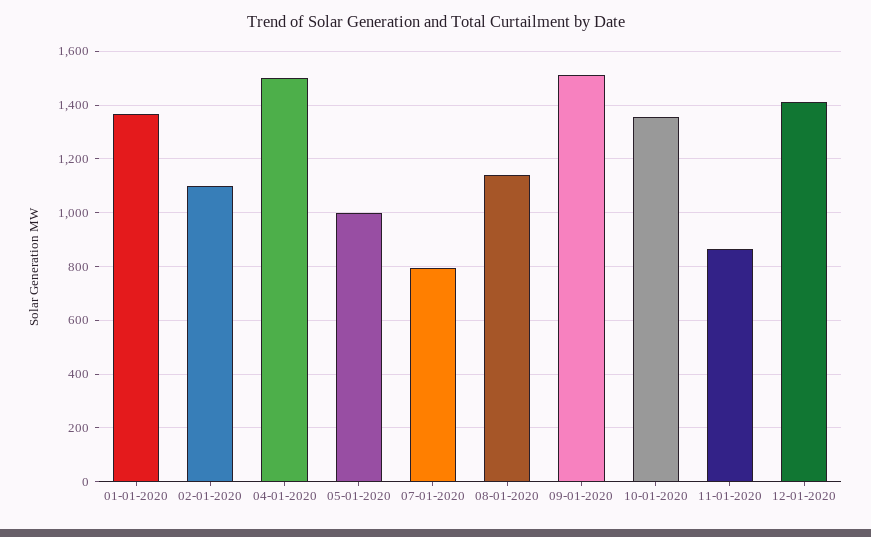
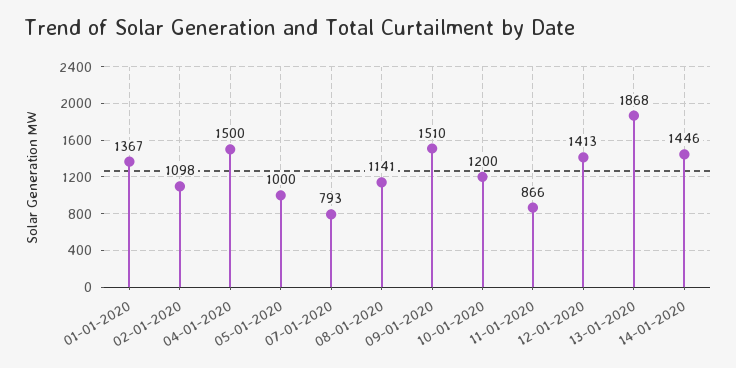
10-01-2020: 1350 -> 1200
13-01-2020: none -> 1868
14-01-2020: none -> 1446

